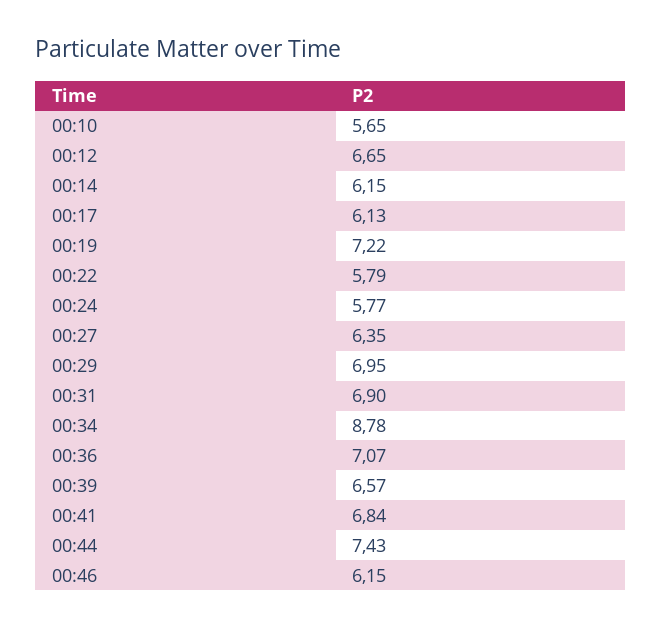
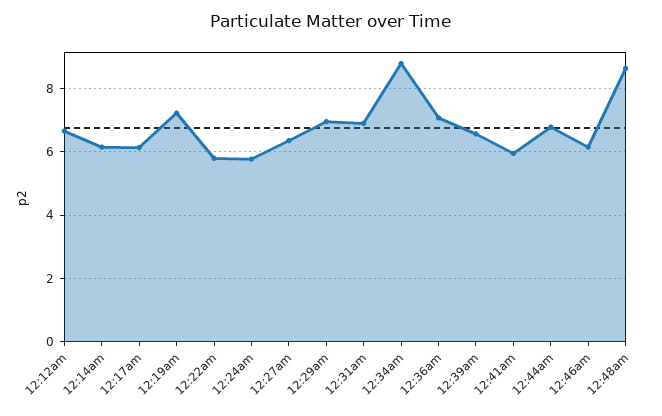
00:10: 5.65 -> none
00:41: 6.84 -> 6
00:44: 7.43 -> 6.8
12:48am: none -> 8.6

